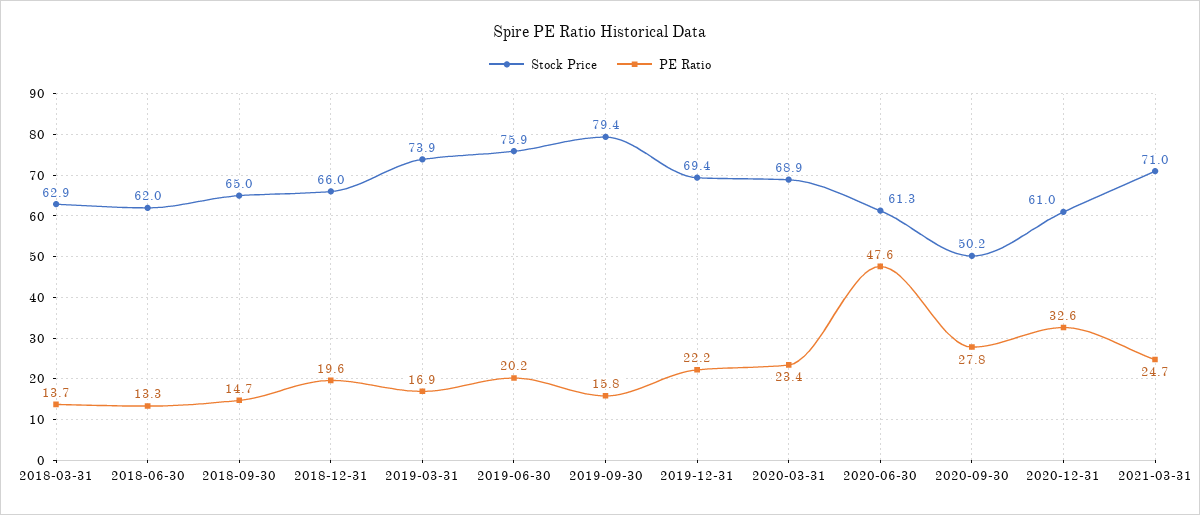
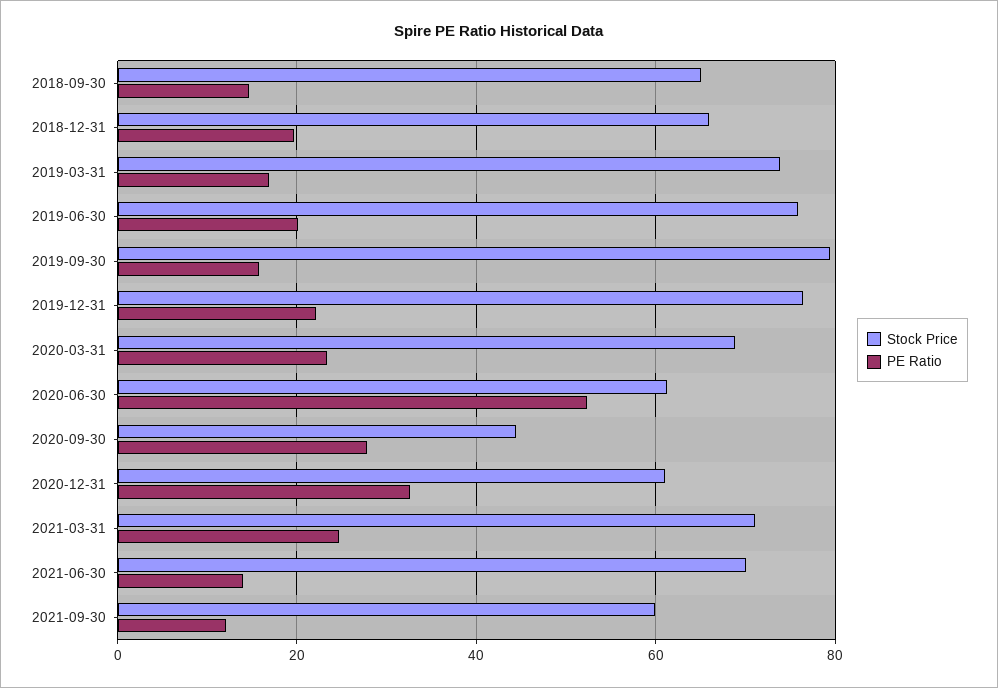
Stock Price, 2018-03-31: 62.9 -> none
PE Ratio, 2018-03-31: 13.7 -> none
Stock Price, 2018-06-30: 62 -> none
PE Ratio, 2018-06-30: 13.3 -> none
Stock Price, 2019-12-31: 69.4 -> 76
PE Ratio, 2020-06-30: 47.6 -> 52
Stock Price, 2020-09-30: 50.2 -> 44
Stock Price, 2021-06-30: none -> 70
PE Ratio, 2021-06-30: none -> 14
Stock Price, 2021-09-30: none -> 60
PE Ratio, 2021-09-30: none -> 12

